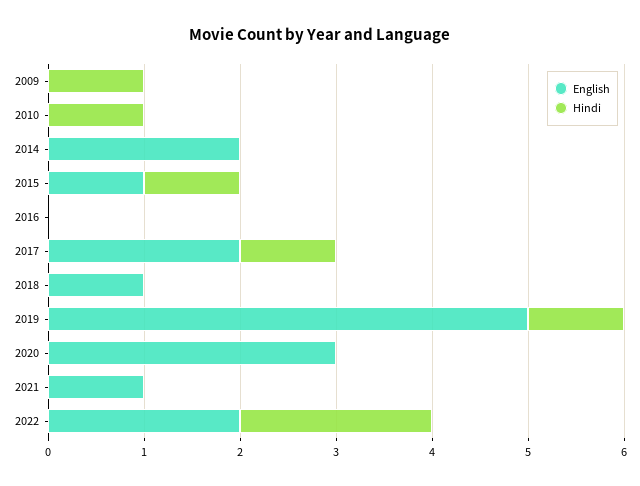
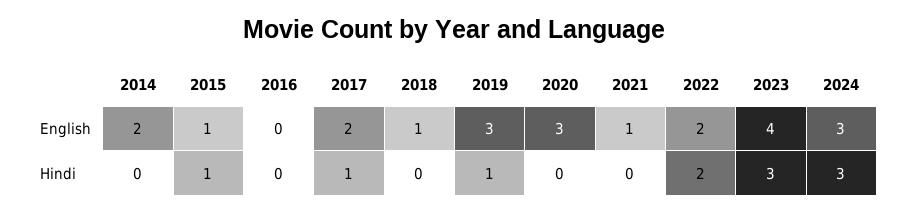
English, 2009: 0 -> none
Hindi, 2009: 1 -> none
English, 2010: 0 -> none
Hindi, 2010: 1 -> none
English, 2019: 5 -> 3
English, 2023: none -> 4
English, 2024: none -> 3
Hindi, 2023: none -> 3
Hindi, 2024: none -> 3

